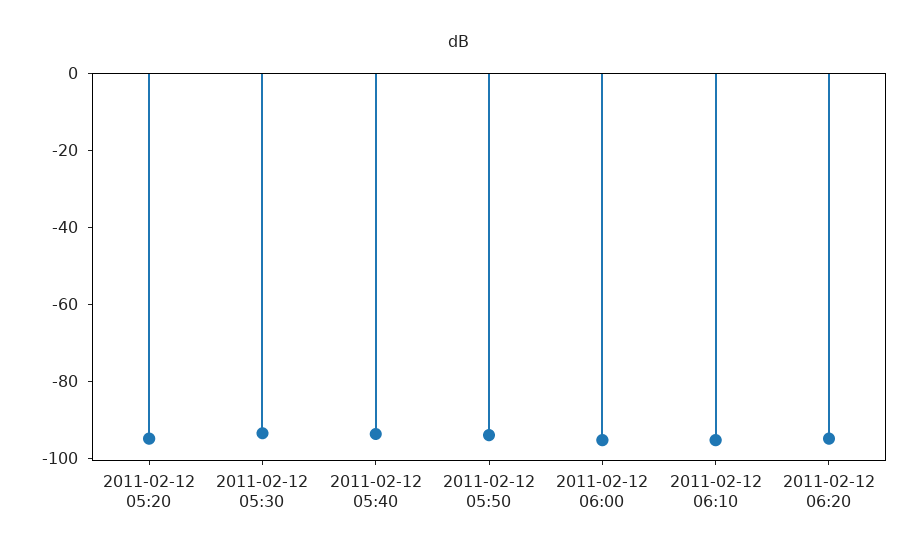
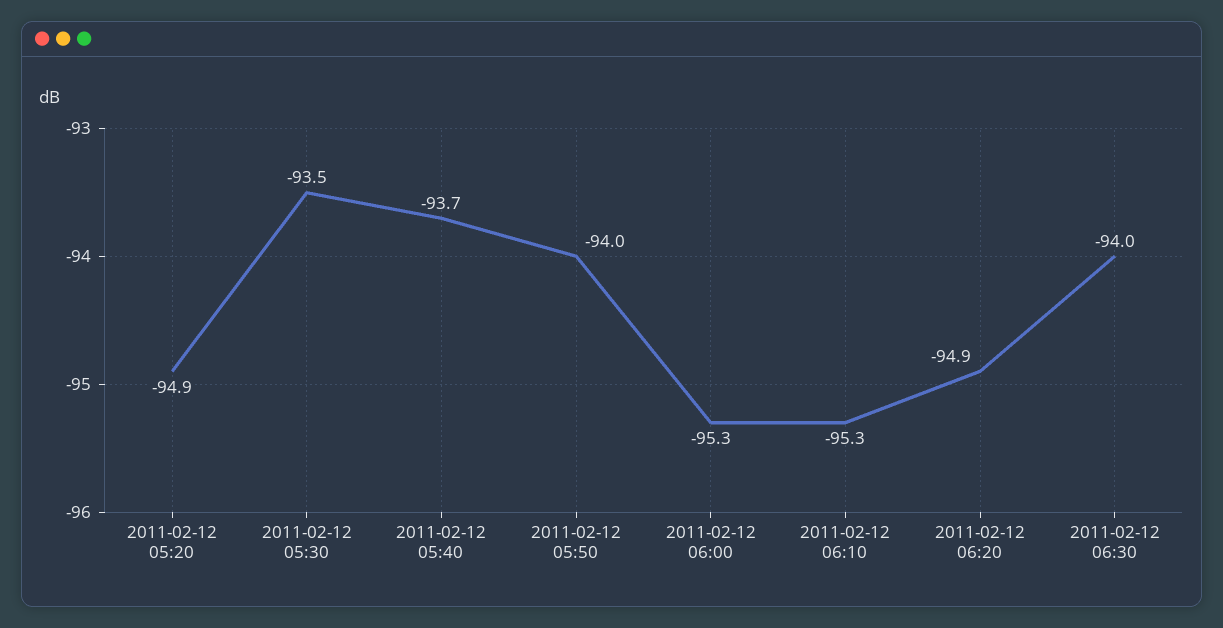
2011-02-12 06:30: none -> -94

